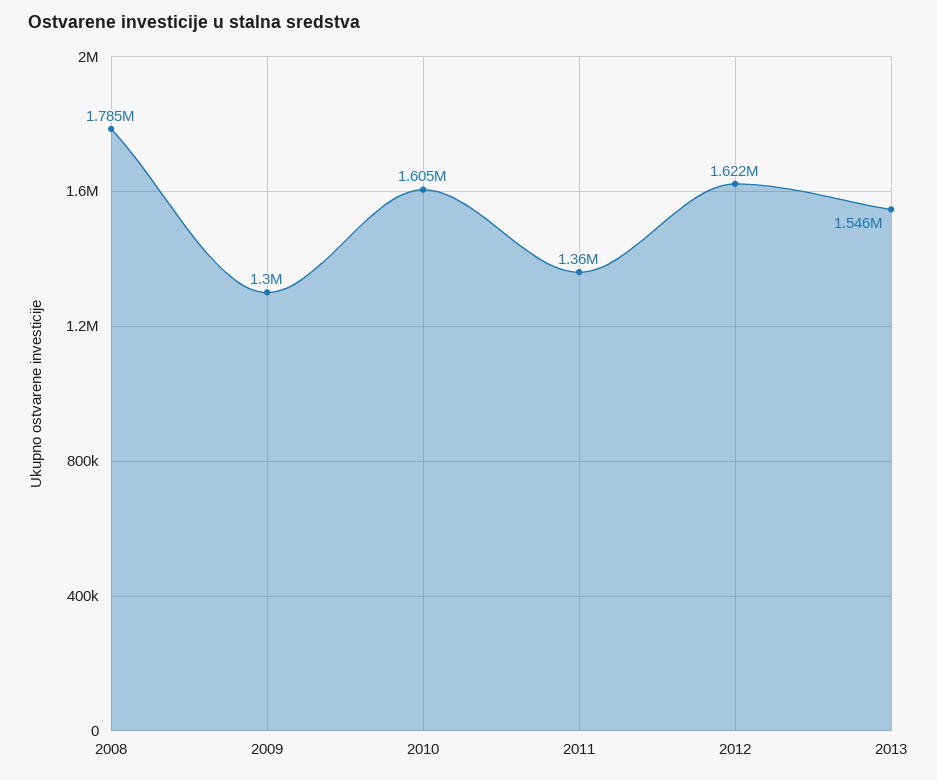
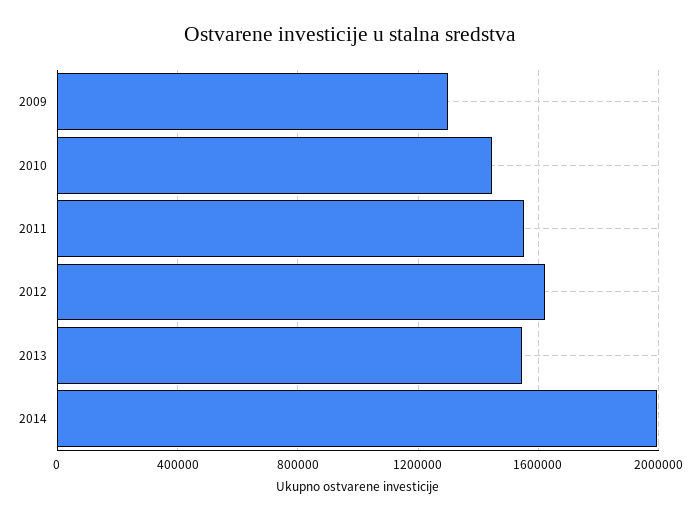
2008: 1785000 -> none
2010: 1605000 -> 1450000
2011: 1360000 -> 1550000
2014: none -> 2000000

